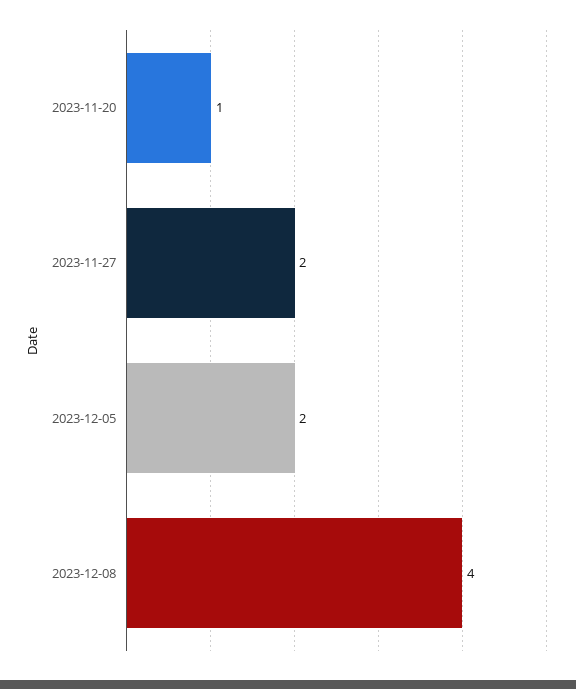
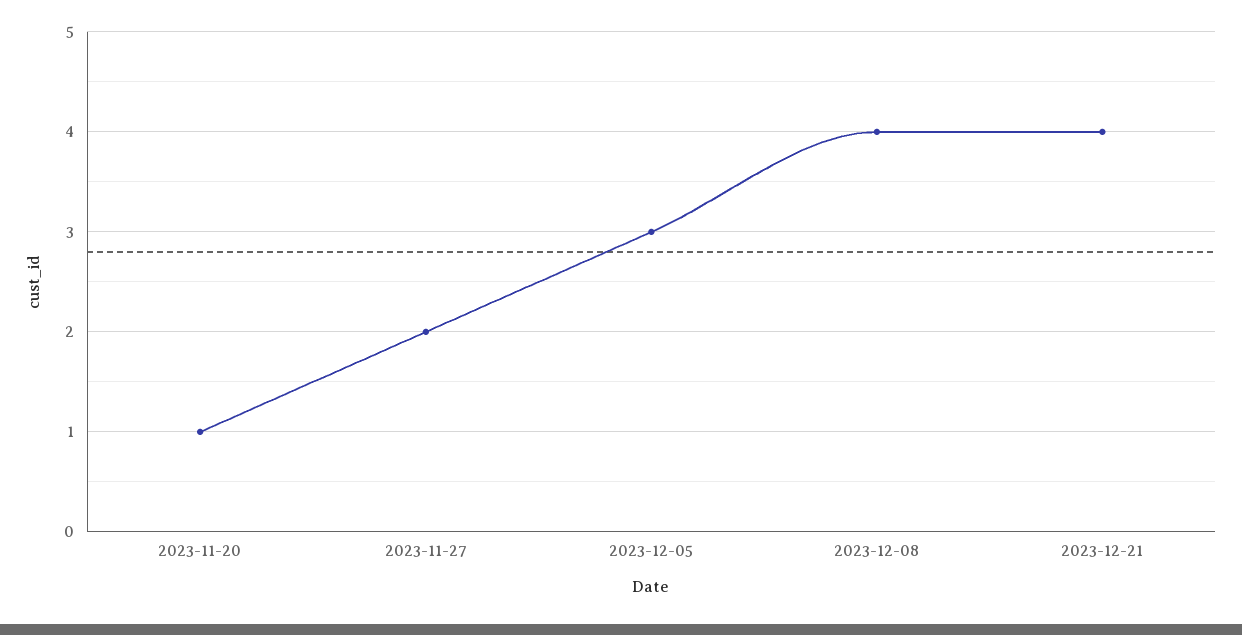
2023-12-05: 2 -> 3
2023-12-21: none -> 4

